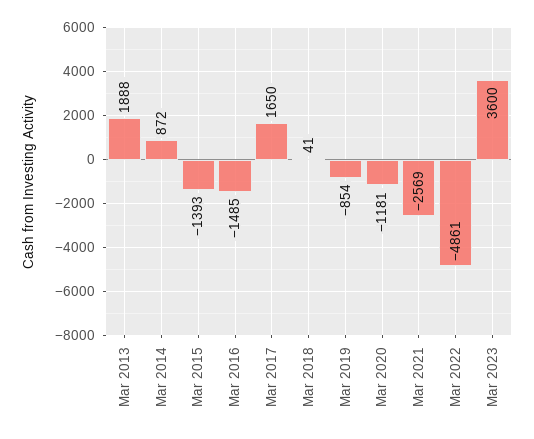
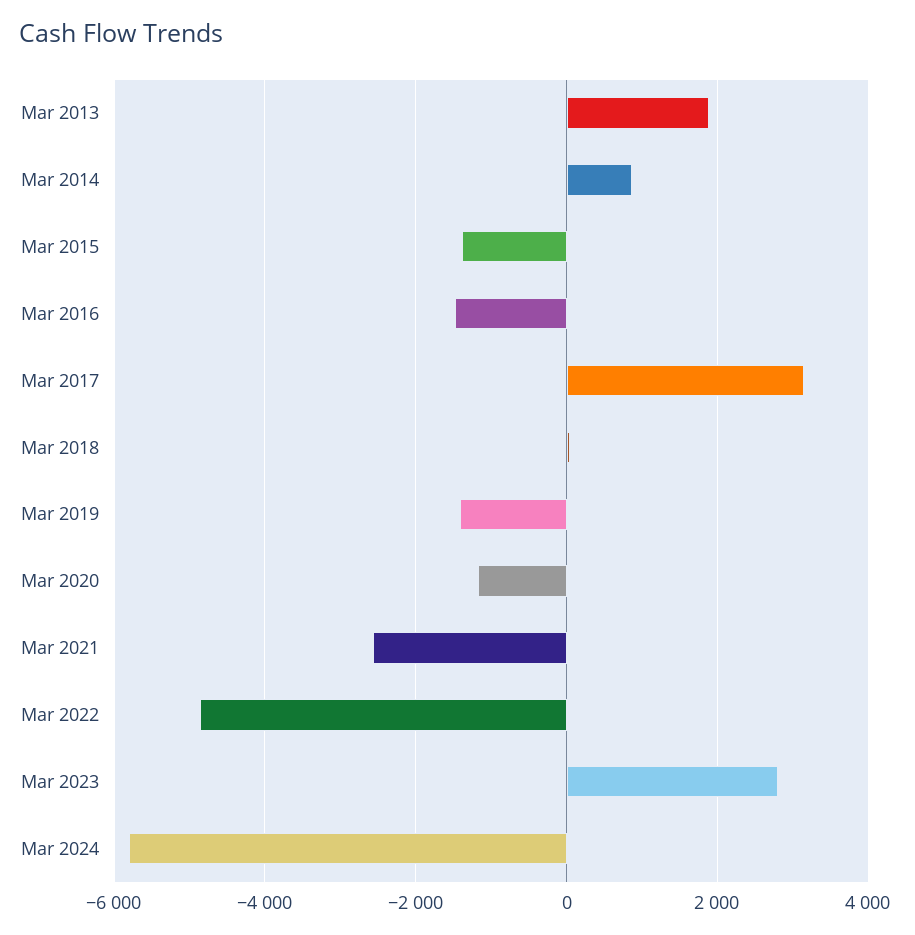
Mar 2017: 1650 -> 3200
Mar 2019: -854 -> -1400
Mar 2023: 3600 -> 2800
Mar 2024: none -> -5800

